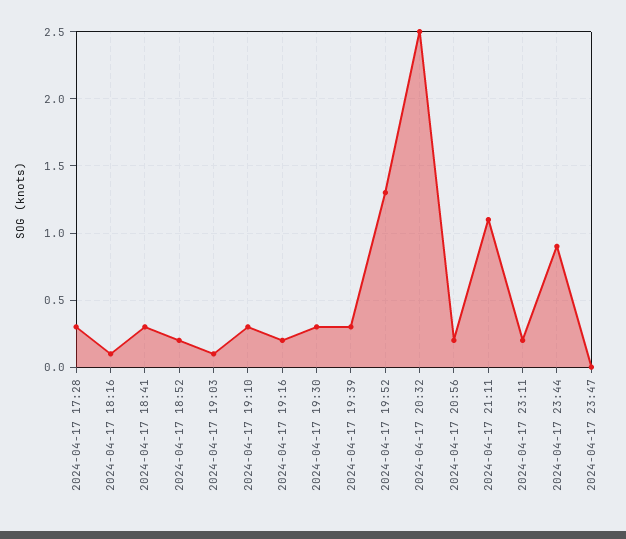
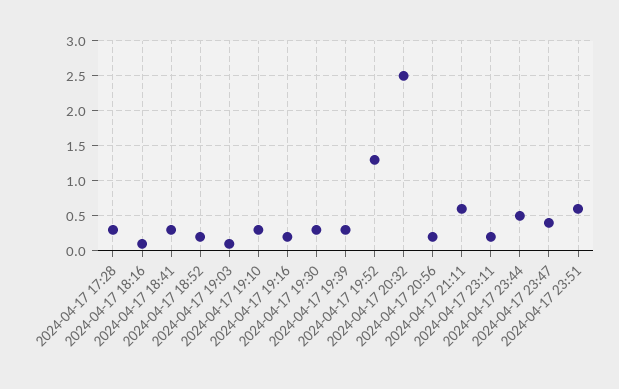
2024-04-17 21:11: 1.1 -> 0.6
2024-04-17 23:44: 0.9 -> 0.5
2024-04-17 23:47: 0 -> 0.4
2024-04-17 23:51: none -> 0.6

